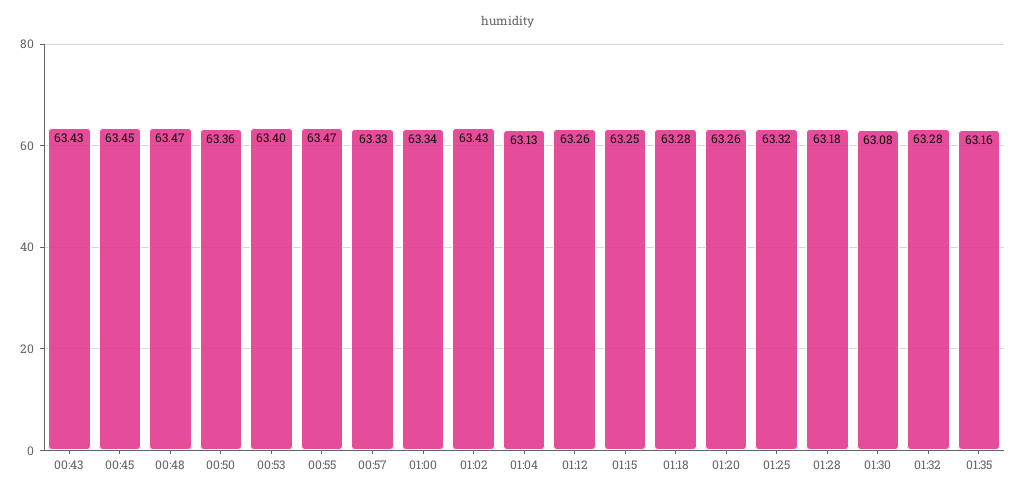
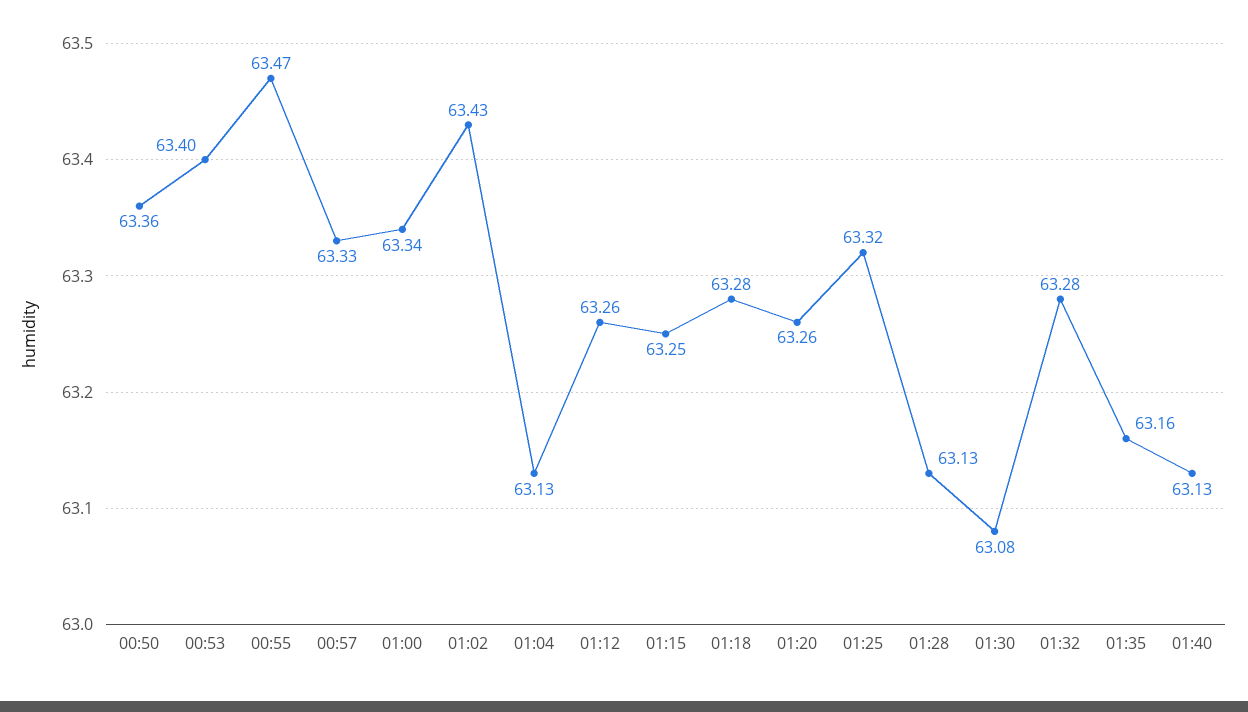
00:43: 63.43 -> none
00:45: 63.45 -> none
00:48: 63.47 -> none
01:28: 63.18 -> 63.13
01:40: none -> 63.13

